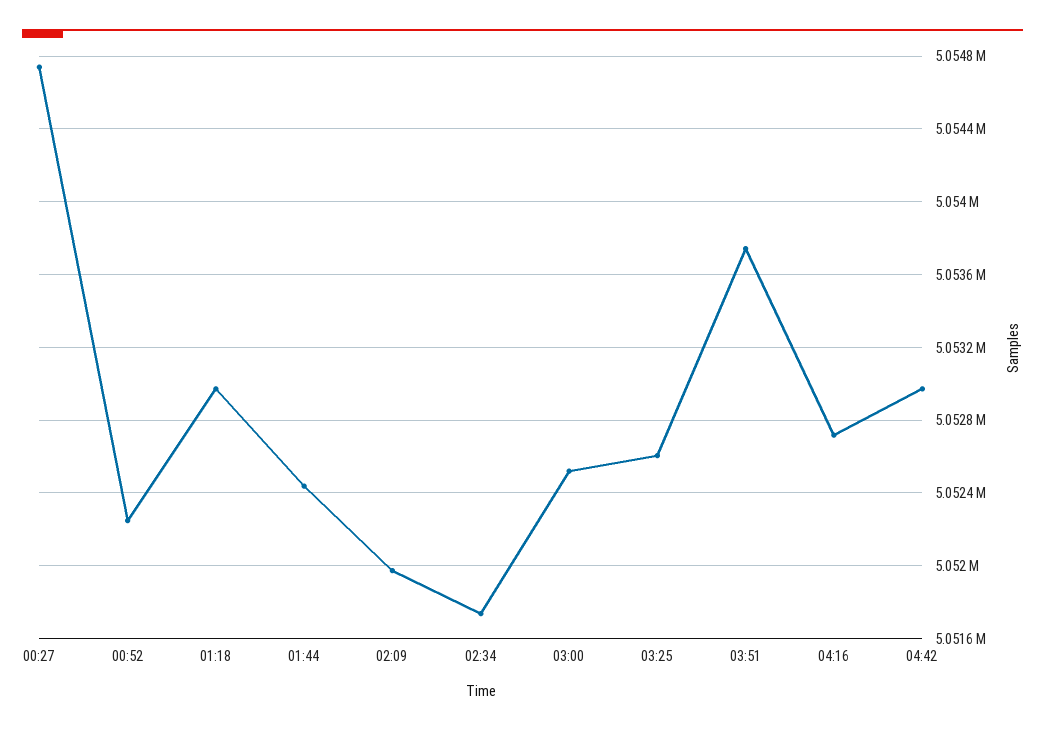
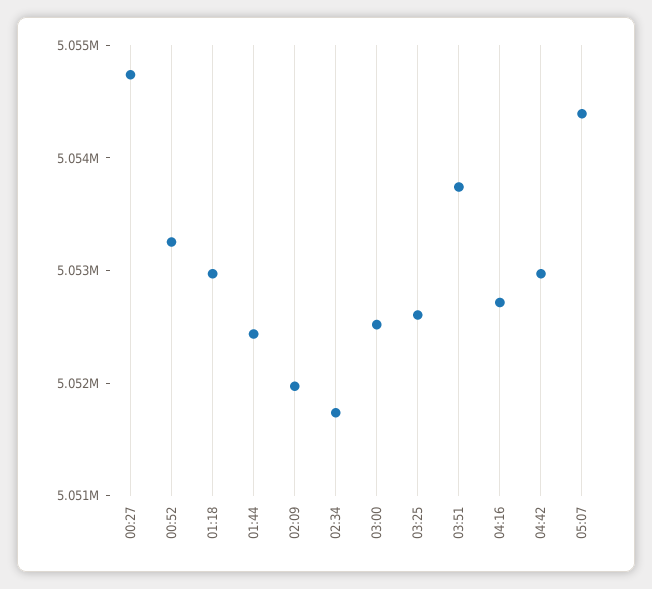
00:52: 5052250 -> 5053200
05:07: none -> 5054400

